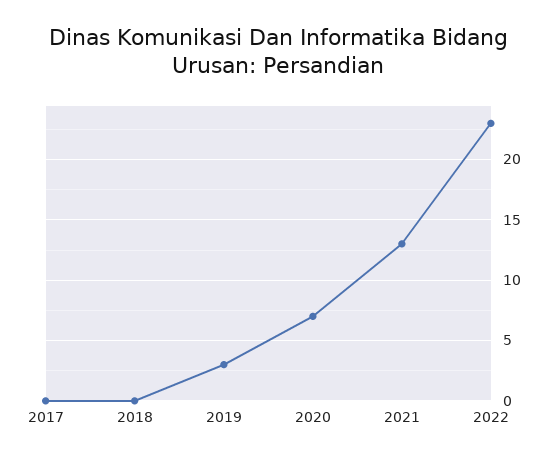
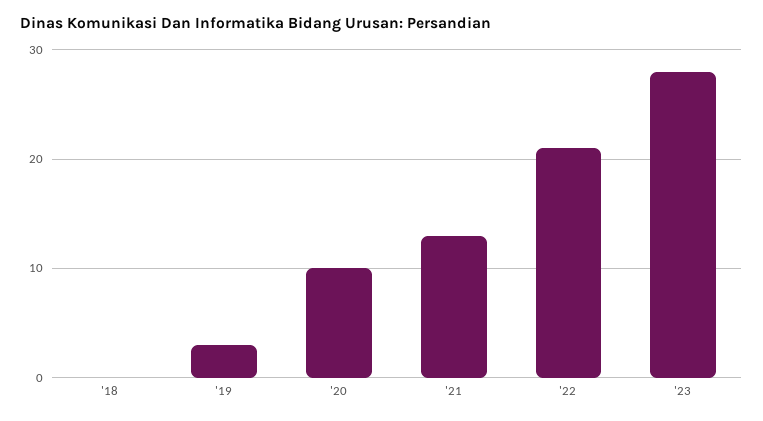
2017: 0 -> none
2020: 7 -> 10
2022: 23 -> 21
'23: none -> 28

